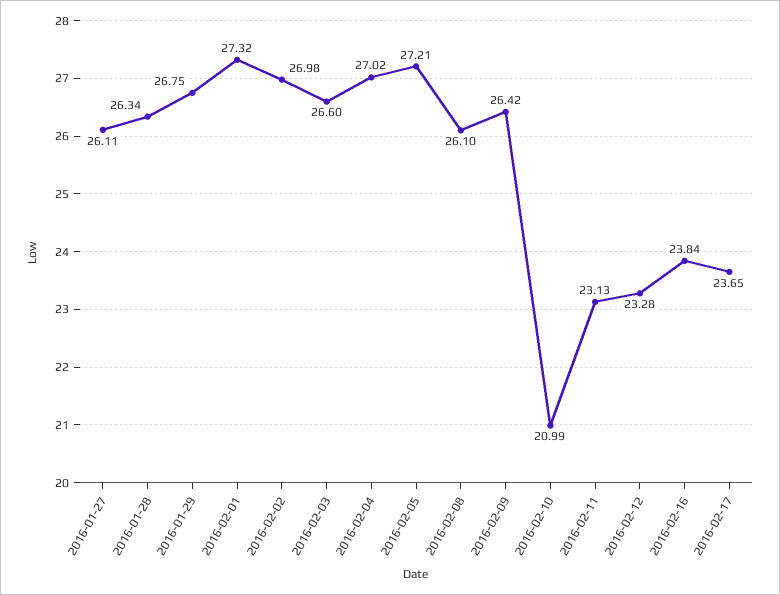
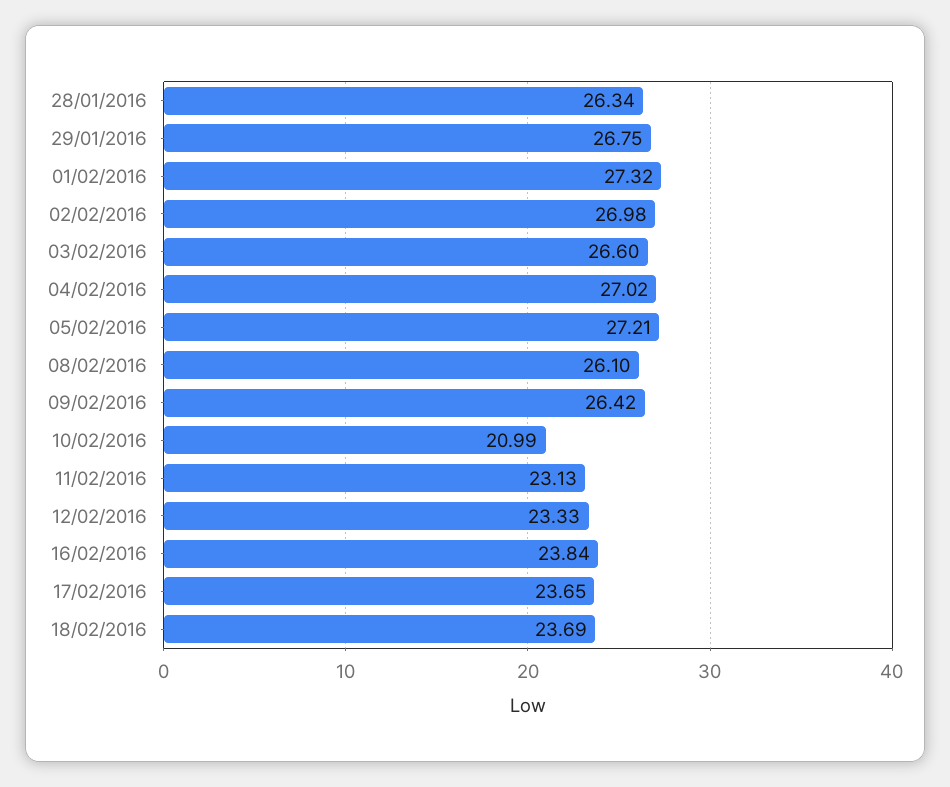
2016-01-27: 26.11 -> none
2016-02-12: 23.28 -> 23.33
18/02/2016: none -> 23.69

